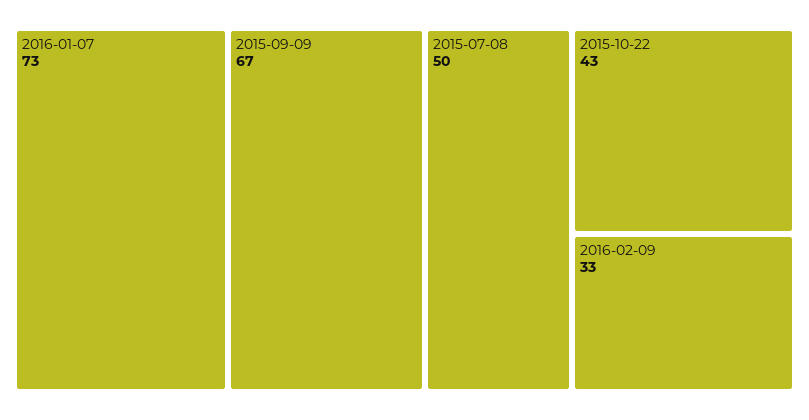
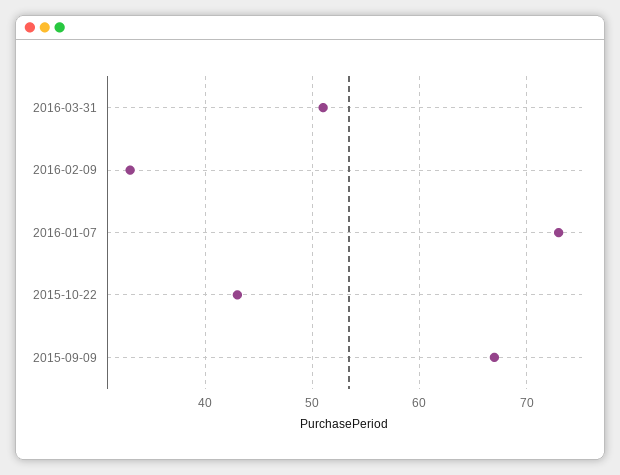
2015-07-08: 50 -> none
2016-03-31: none -> 51

